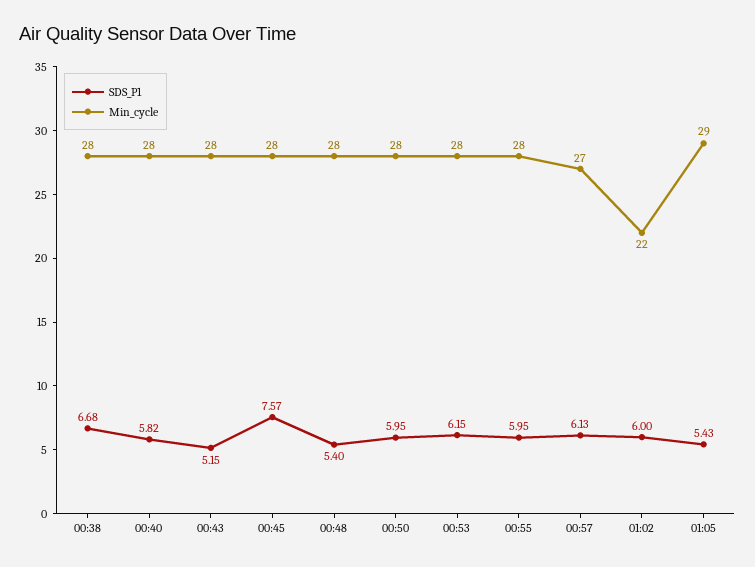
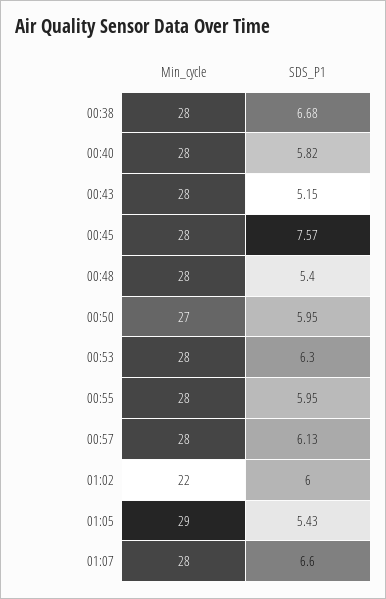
Min_cycle, 00:50: 28 -> 27
SDS_P1, 00:53: 6.15 -> 6.3
Min_cycle, 00:57: 27 -> 28
Min_cycle, 01:07: none -> 28
SDS_P1, 01:07: none -> 6.6

